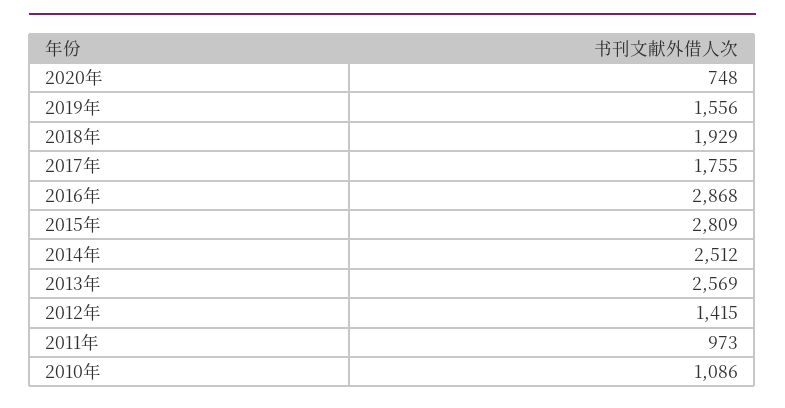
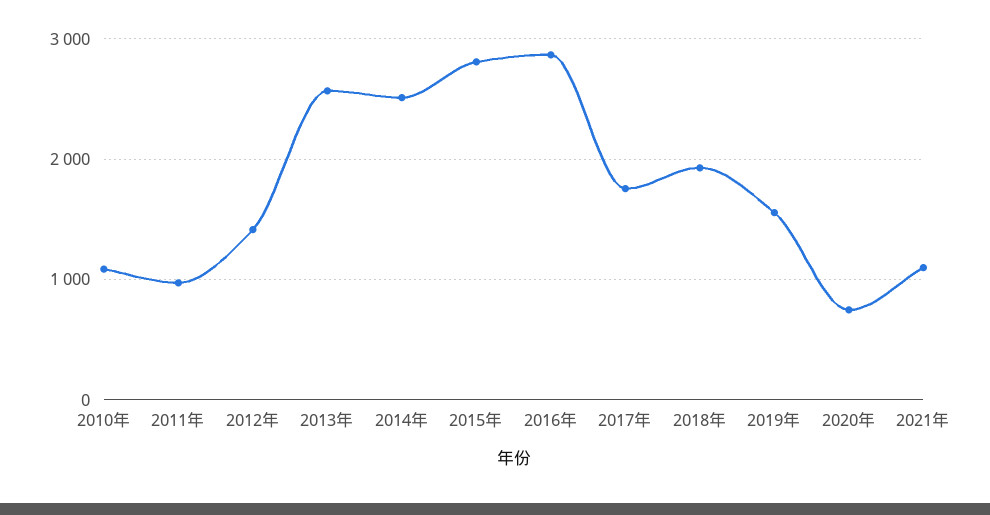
2021年: none -> 1100

